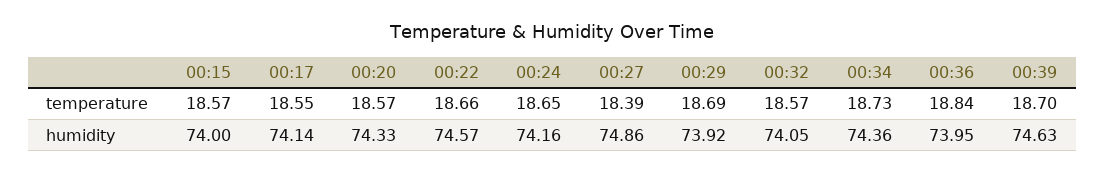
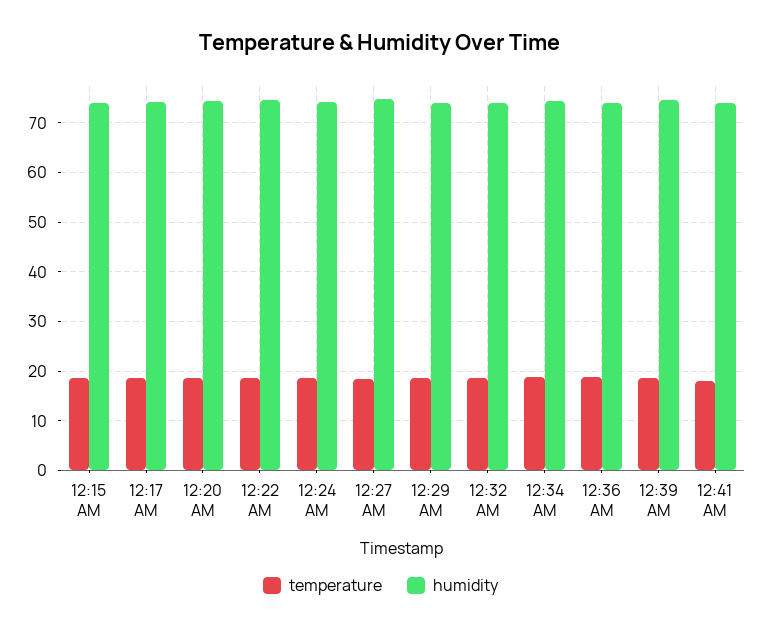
temperature, 12:41 AM: none -> 18
humidity, 12:41 AM: none -> 74

